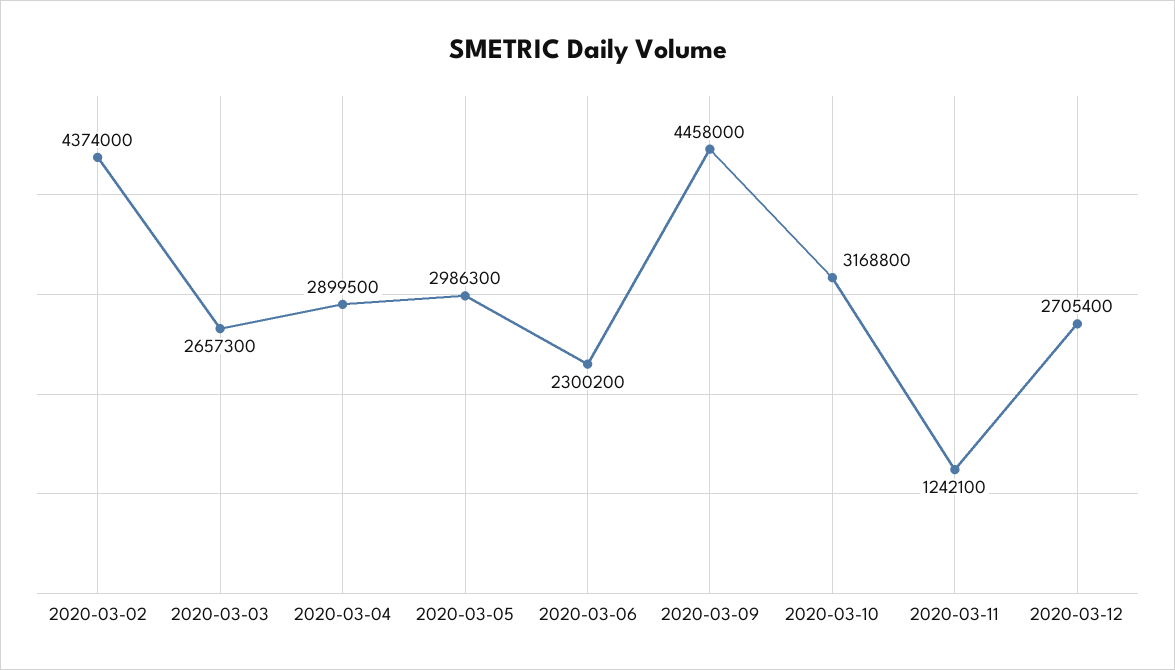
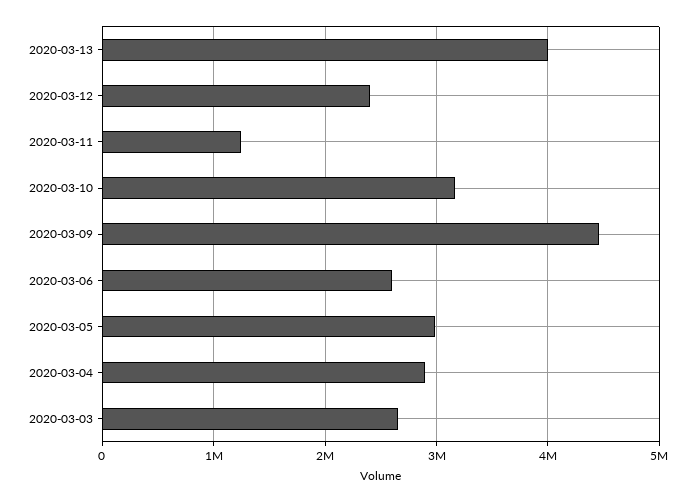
2020-03-02: 4374000 -> none
2020-03-06: 2300200 -> 2600000
2020-03-12: 2705400 -> 2400000
2020-03-13: none -> 4000000

